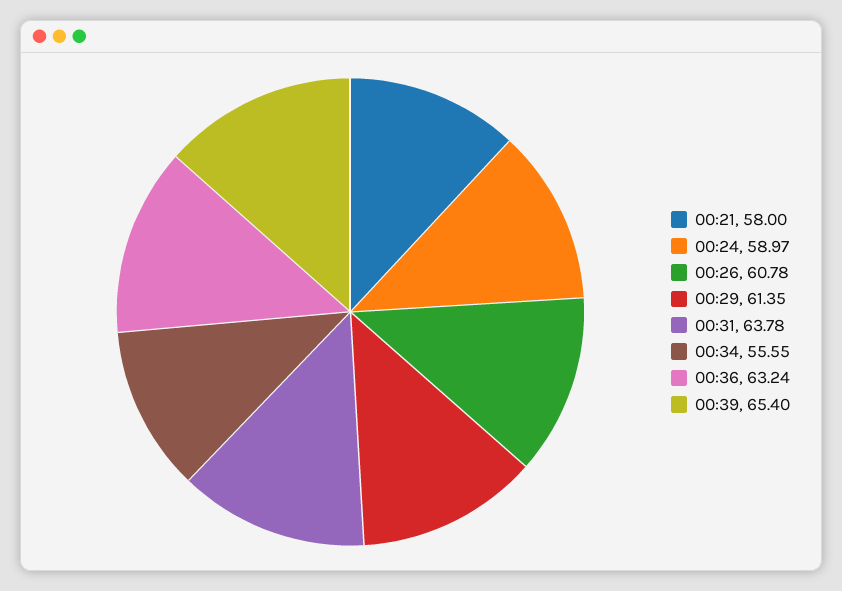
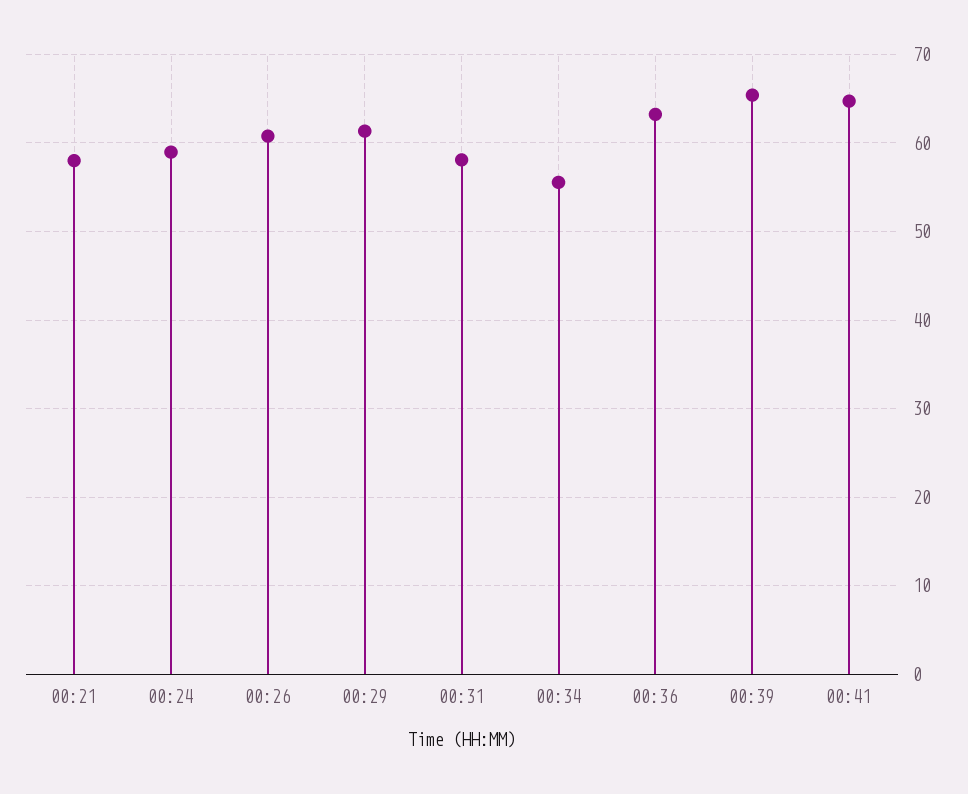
00:31: 63.78 -> 58
00:41: none -> 65

